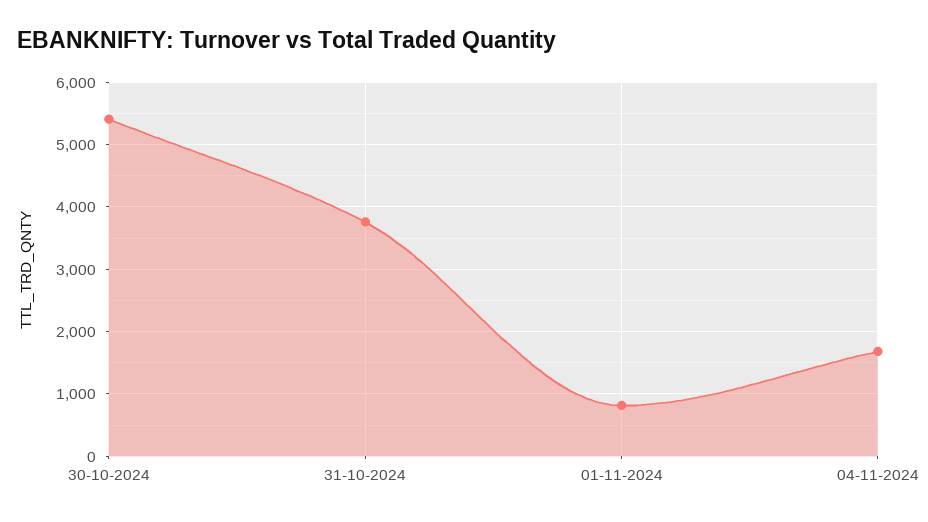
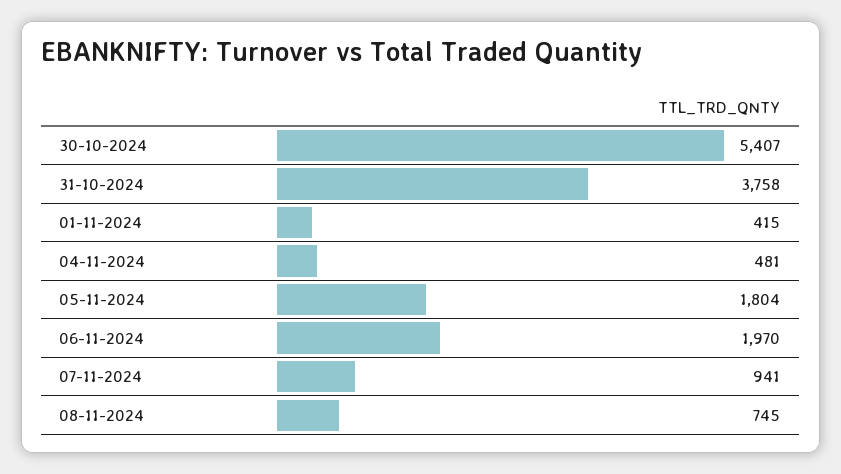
01-11-2024: 800 -> 415
04-11-2024: 1700 -> 481
05-11-2024: none -> 1804
06-11-2024: none -> 1970
07-11-2024: none -> 941
08-11-2024: none -> 745

